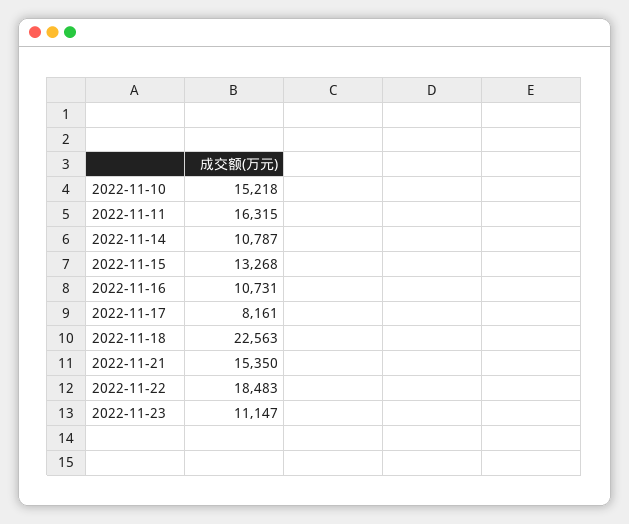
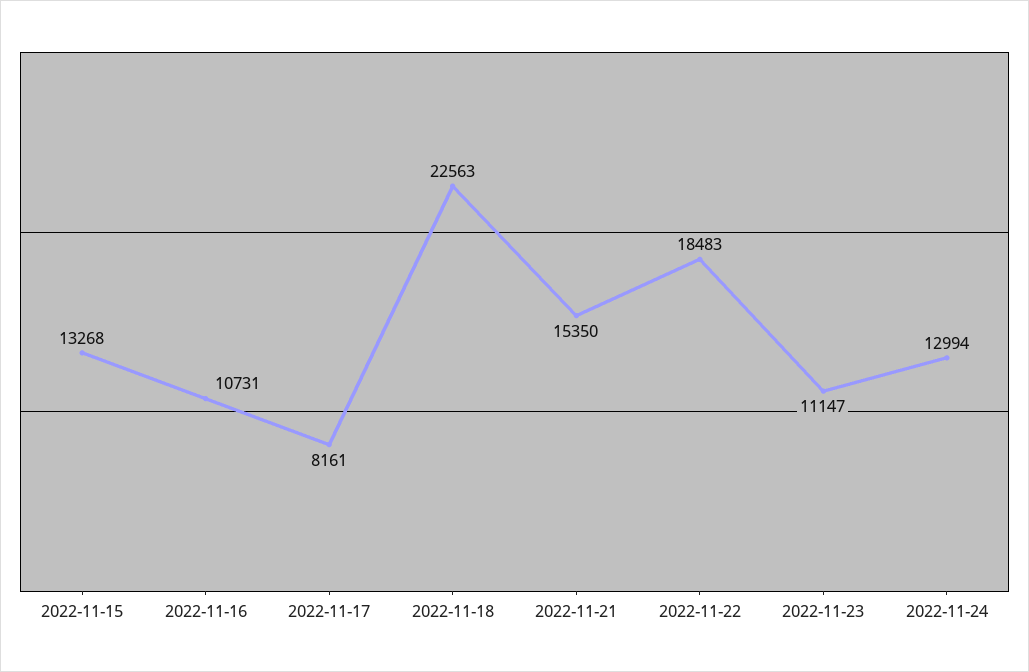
2022-11-10: 15218 -> none
2022-11-11: 16315 -> none
2022-11-14: 10787 -> none
2022-11-24: none -> 12994

